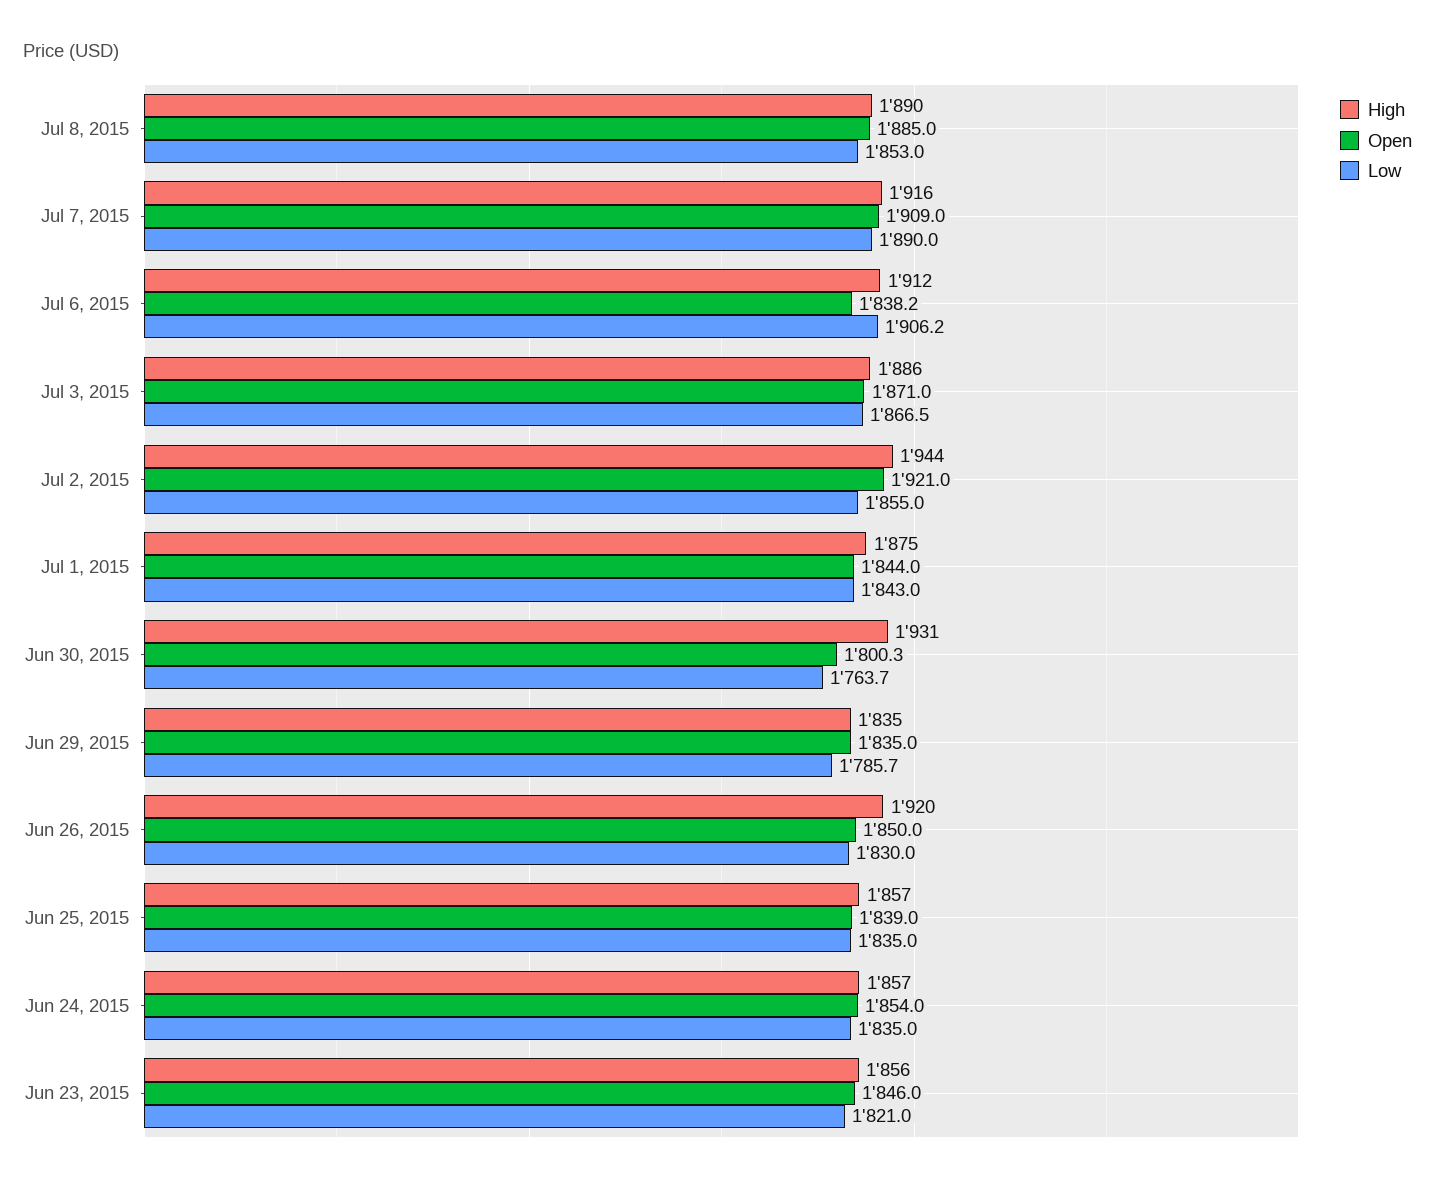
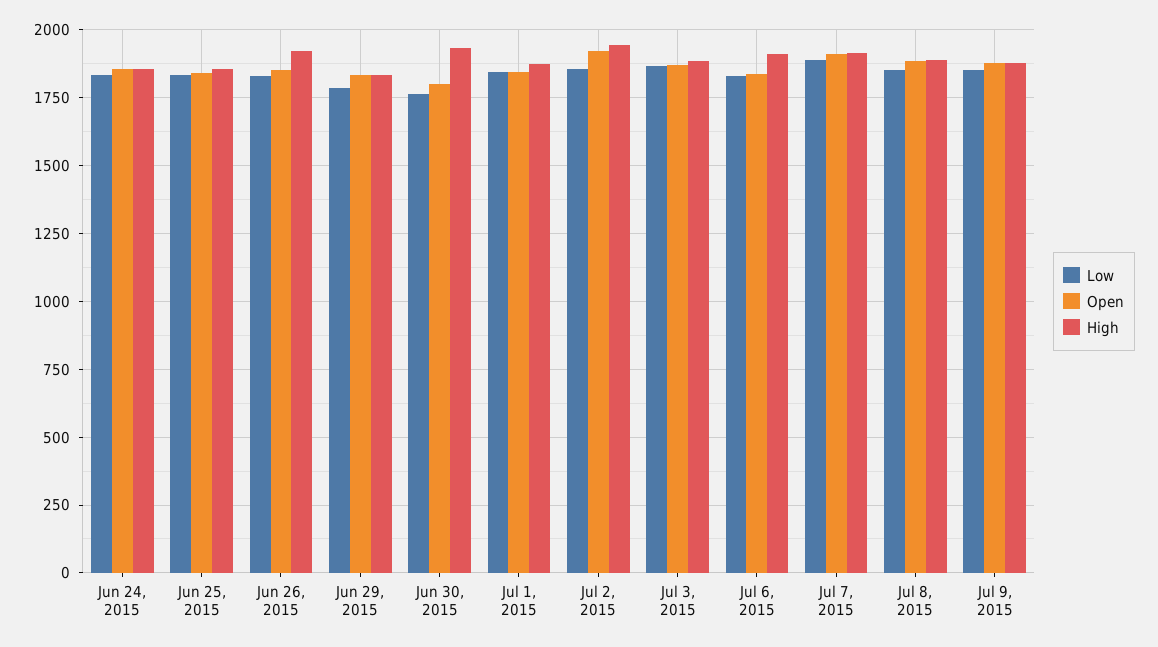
Low, Jul 6, 2015: 1906.2 -> 1825
High, Jun 23, 2015: 1856 -> none
Open, Jun 23, 2015: 1846 -> none
Low, Jun 23, 2015: 1821 -> none
Low, Jul 9, 2015: none -> 1850
Open, Jul 9, 2015: none -> 1875
High, Jul 9, 2015: none -> 1875

